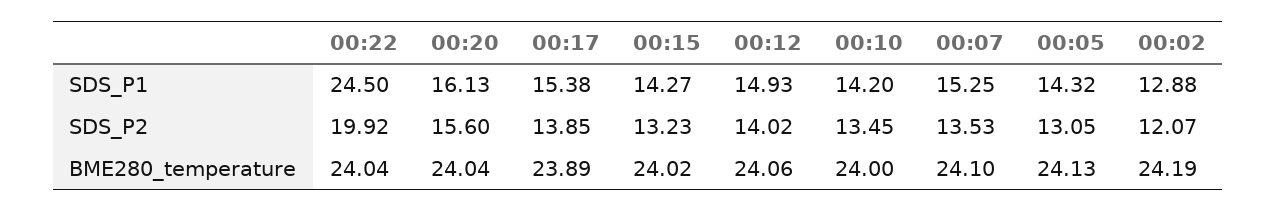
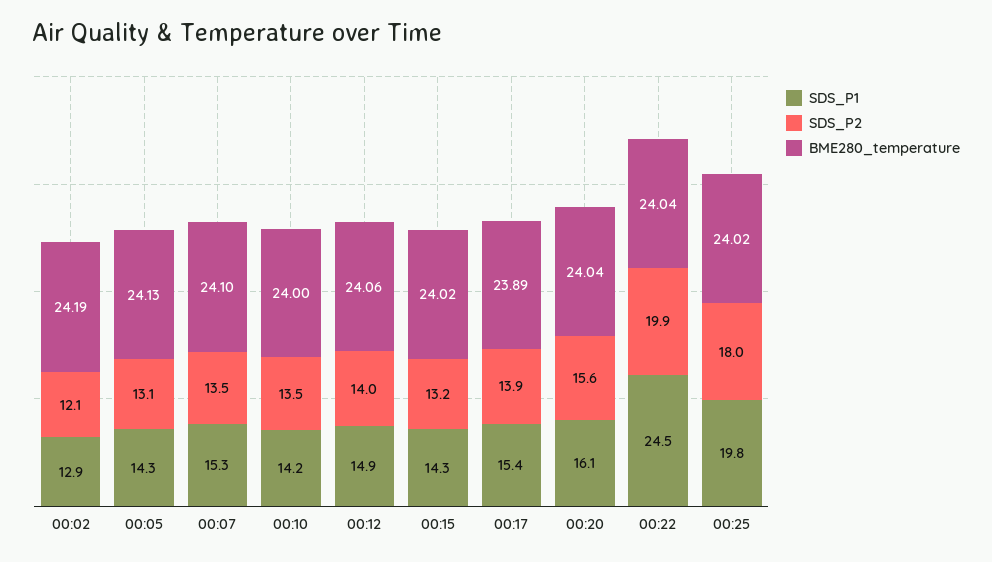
SDS_P1, 00:25: none -> 19.8
SDS_P2, 00:25: none -> 18
BME280_temperature, 00:25: none -> 24.02

